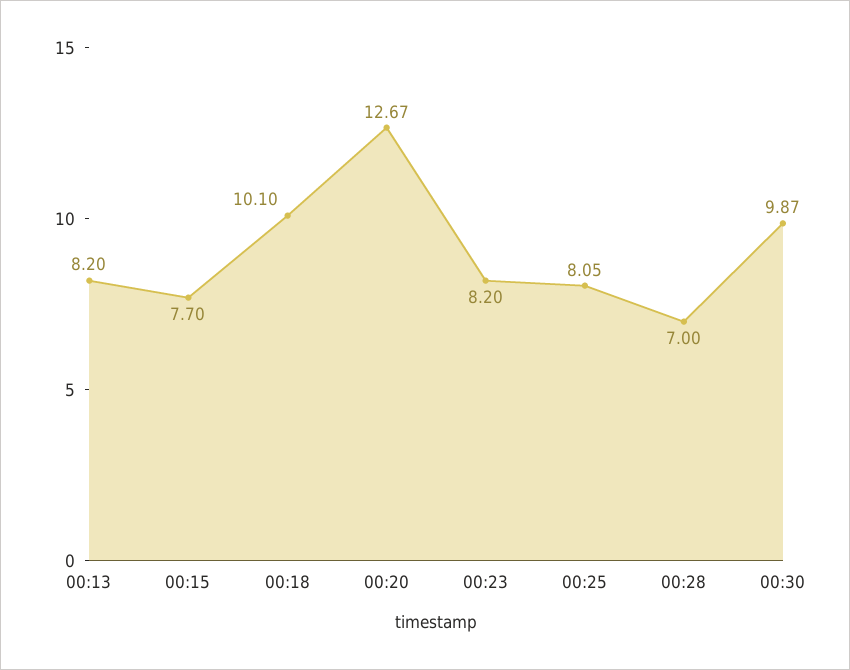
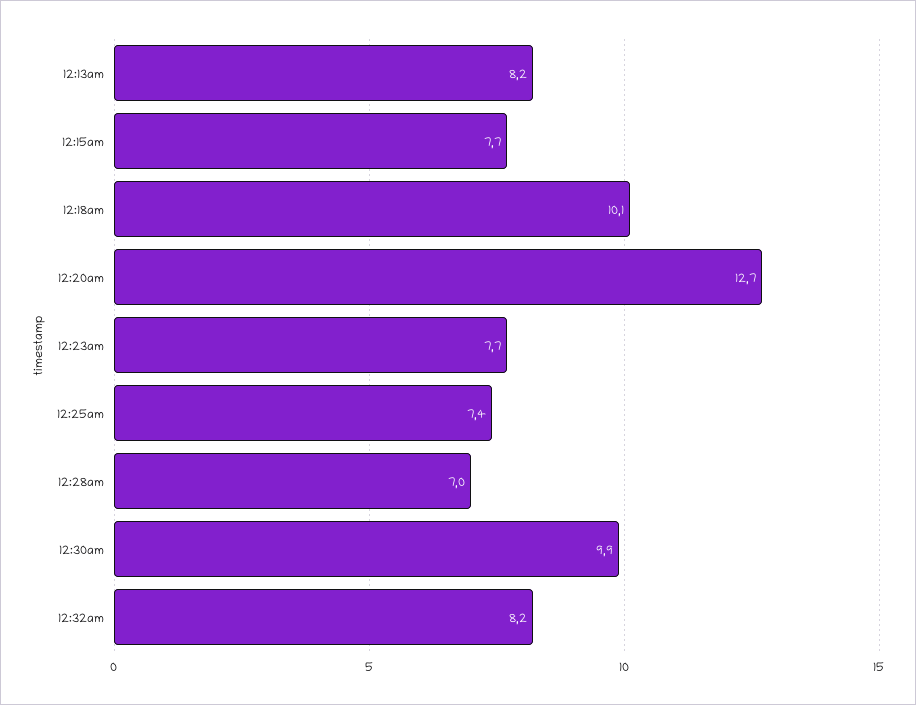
00:23: 8.2 -> 7.7
00:25: 8.05 -> 7.4
12:32am: none -> 8.2

